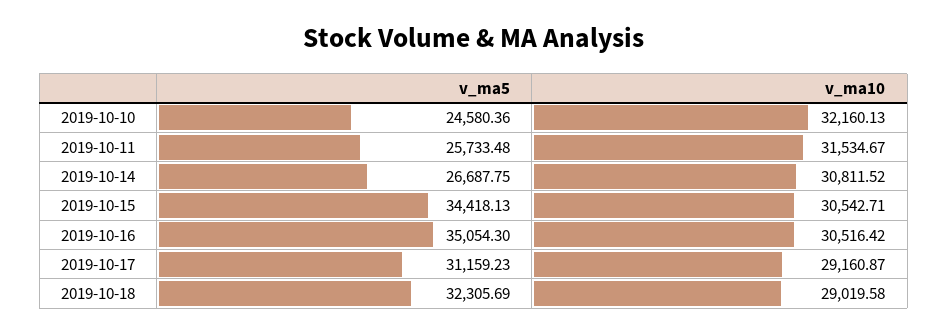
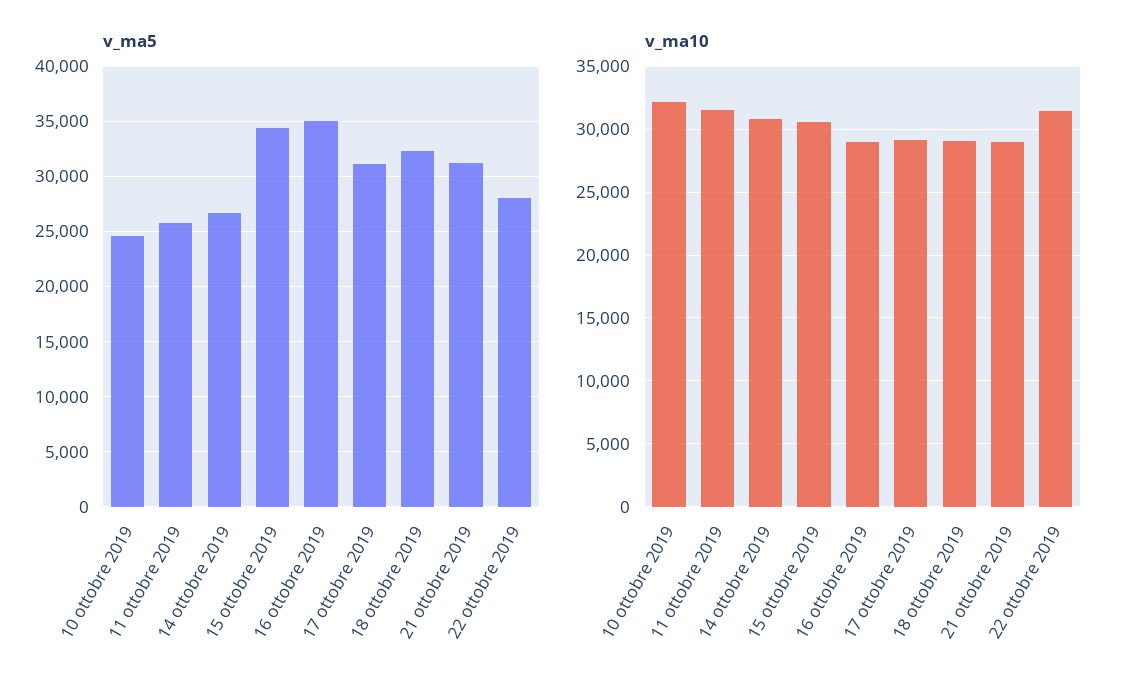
v_ma10, 2019-10-16: 30516.42 -> 29000
v_ma5, 21 ottobre 2019: none -> 31000
v_ma5, 22 ottobre 2019: none -> 28000
v_ma10, 21 ottobre 2019: none -> 29000
v_ma10, 22 ottobre 2019: none -> 31500

